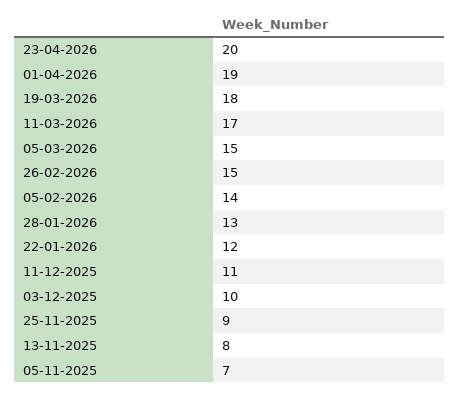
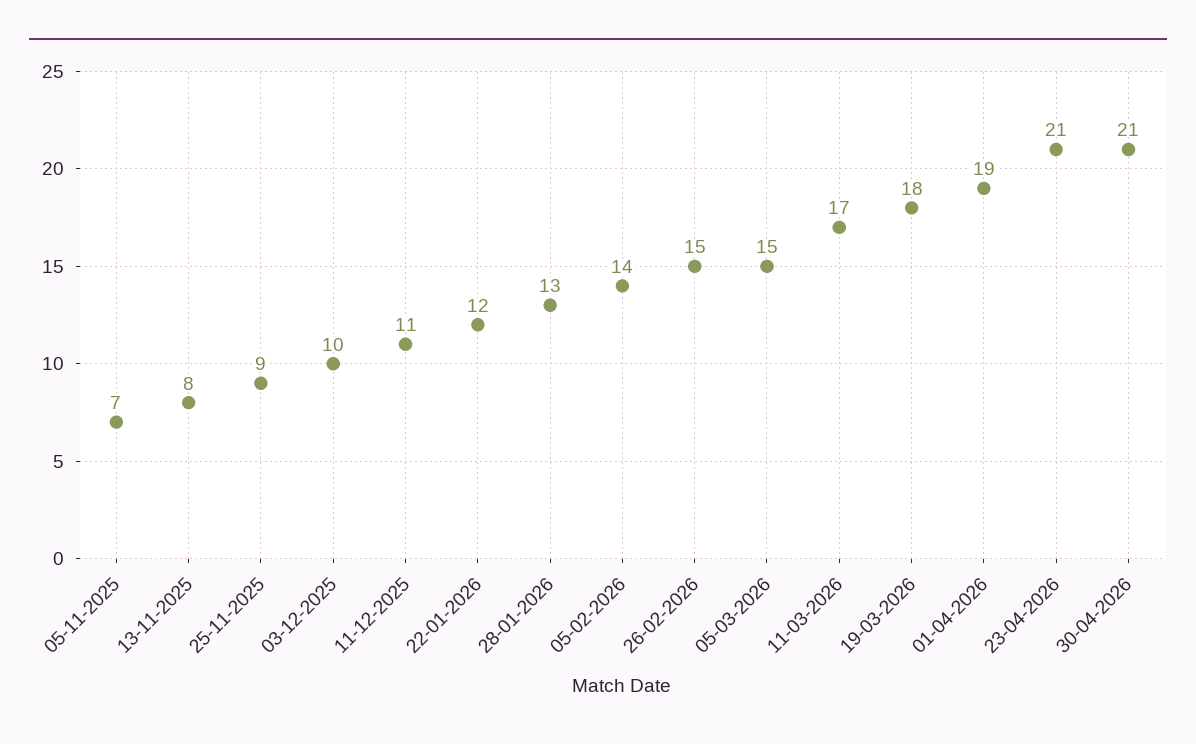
23-04-2026: 20 -> 21
30-04-2026: none -> 21

